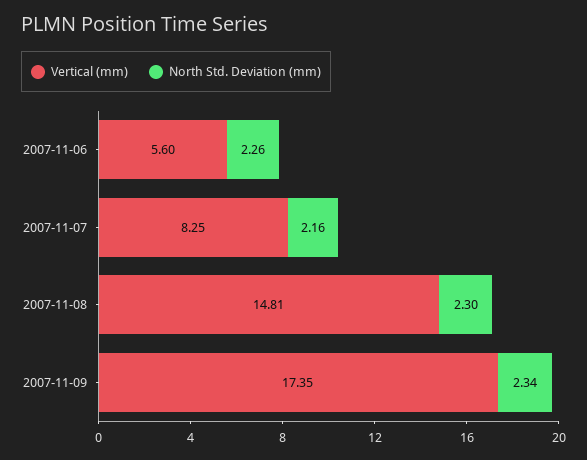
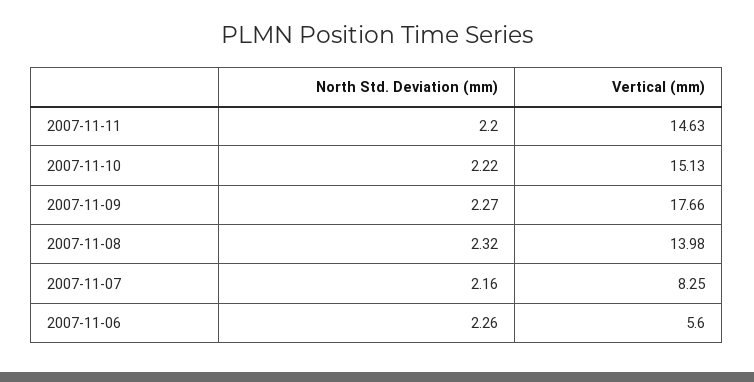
Vertical (mm), 2007-11-08: 14.81 -> 13.98
North Std. Deviation (mm), 2007-11-08: 2.3 -> 2.32
Vertical (mm), 2007-11-09: 17.35 -> 17.66
North Std. Deviation (mm), 2007-11-09: 2.34 -> 2.27
North Std. Deviation (mm), 2007-11-11: none -> 2.2
Vertical (mm), 2007-11-11: none -> 14.63
North Std. Deviation (mm), 2007-11-10: none -> 2.22
Vertical (mm), 2007-11-10: none -> 15.13

